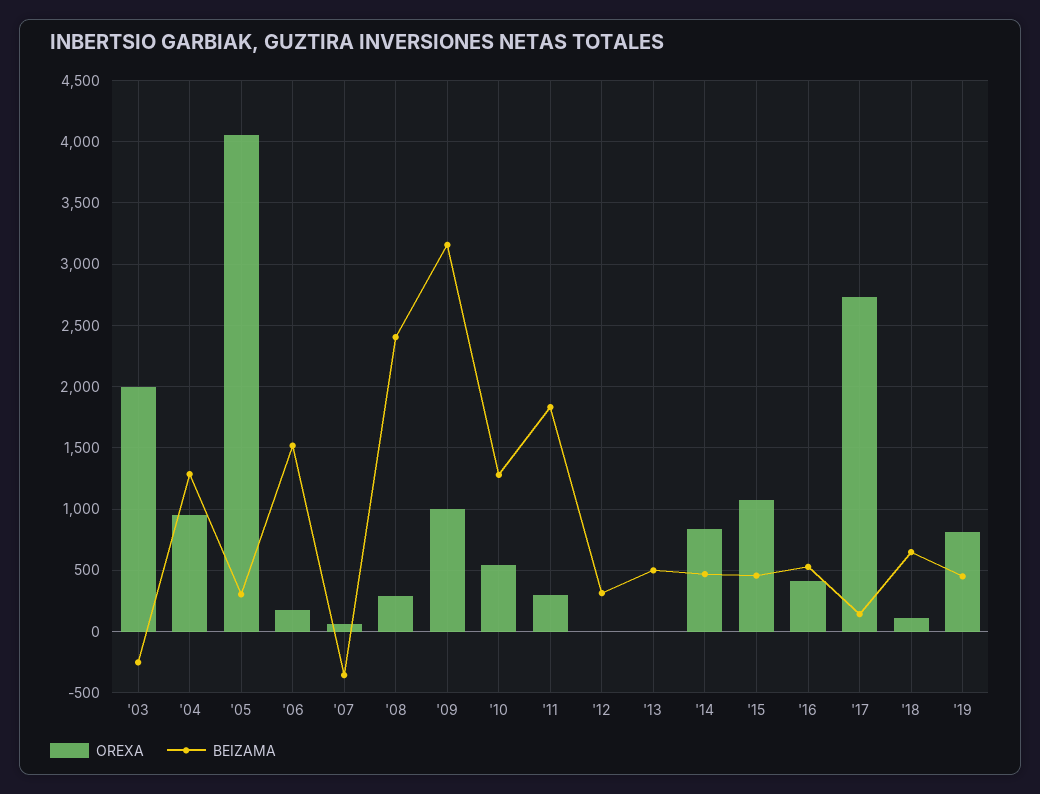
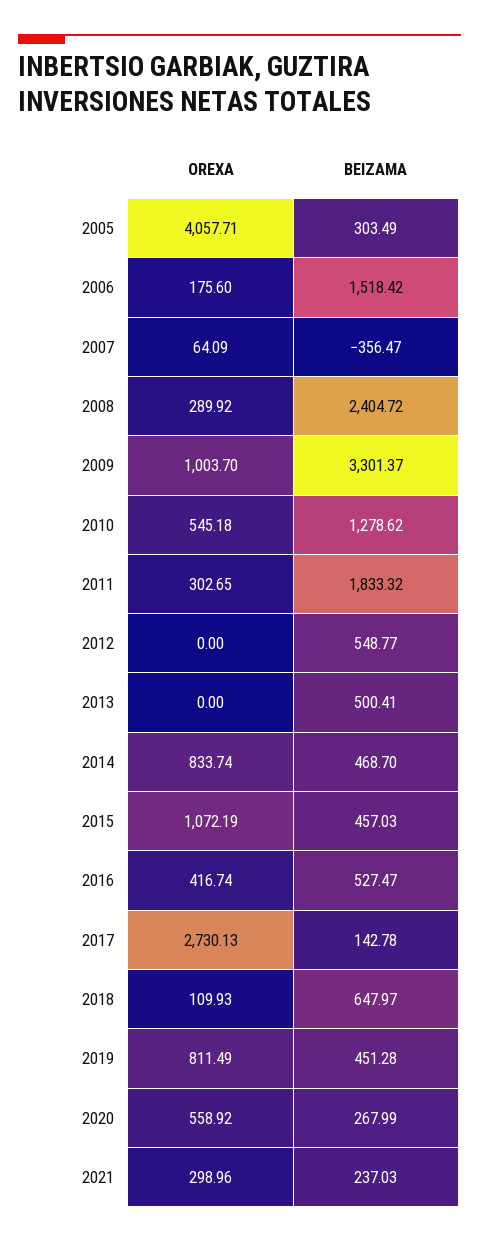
OREXA, '03: 2000 -> none
BEIZAMA, '03: -250 -> none
OREXA, '04: 950 -> none
BEIZAMA, '04: 1300 -> none
BEIZAMA, '09: 3150 -> 3301.37
BEIZAMA, '12: 300 -> 548.77
OREXA, 2020: none -> 558.92
BEIZAMA, 2020: none -> 267.99
OREXA, 2021: none -> 298.96
BEIZAMA, 2021: none -> 237.03

